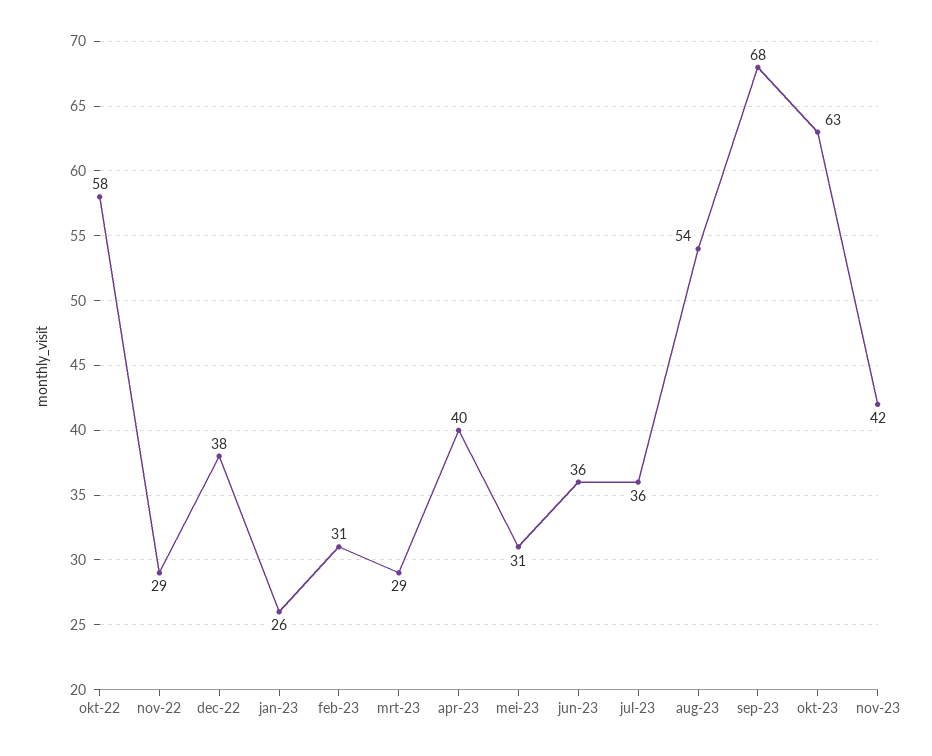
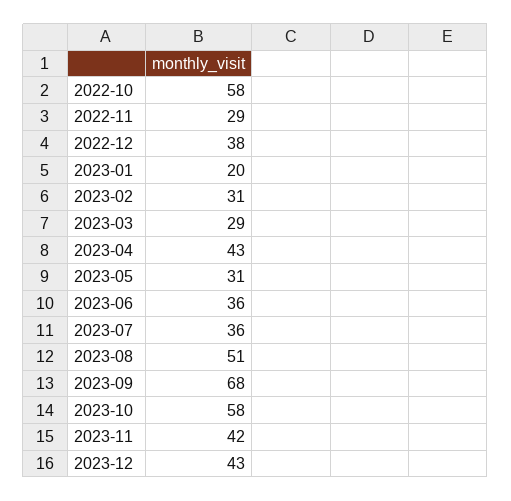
jan-23: 26 -> 20
apr-23: 40 -> 43
aug-23: 54 -> 51
okt-23: 63 -> 58
2023-12: none -> 43

